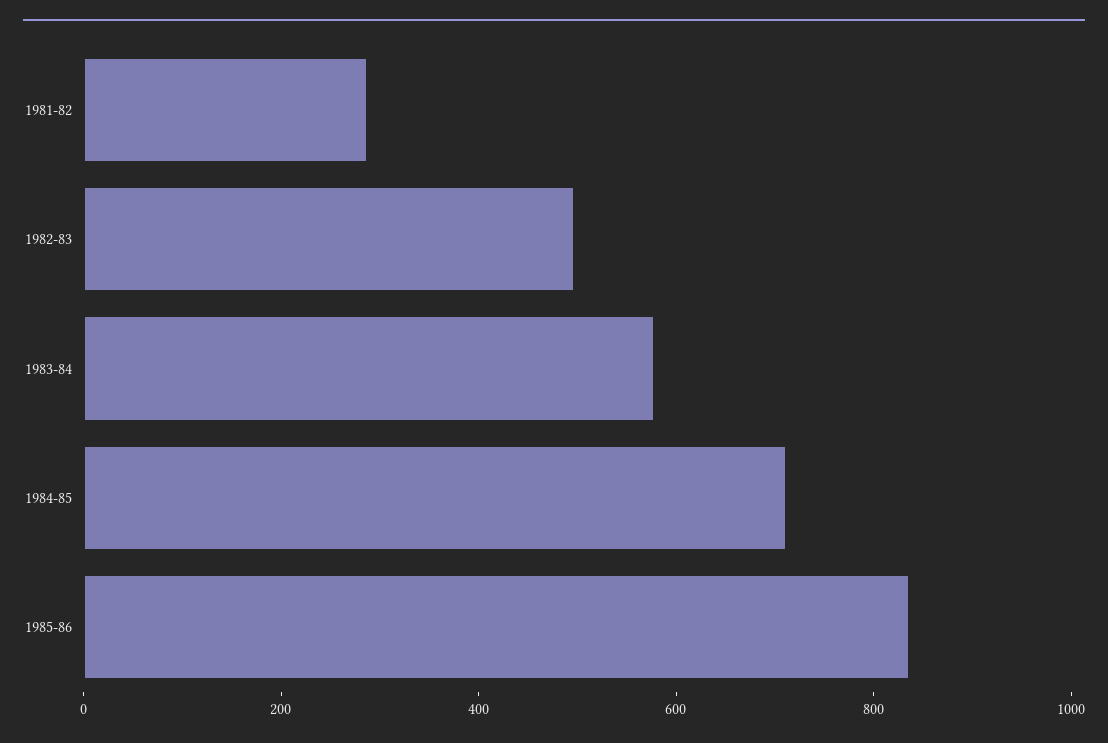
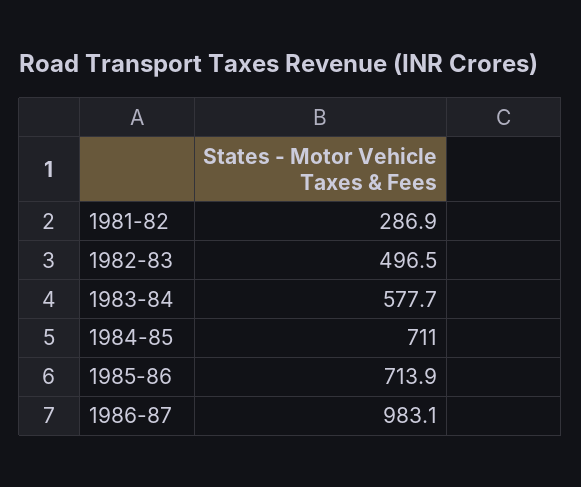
1985-86: 850 -> 713.9
1986-87: none -> 983.1

